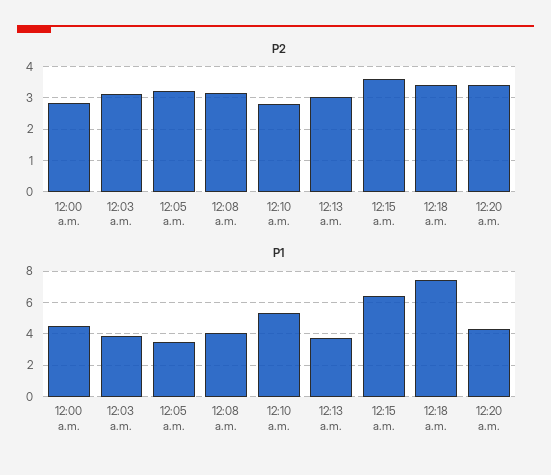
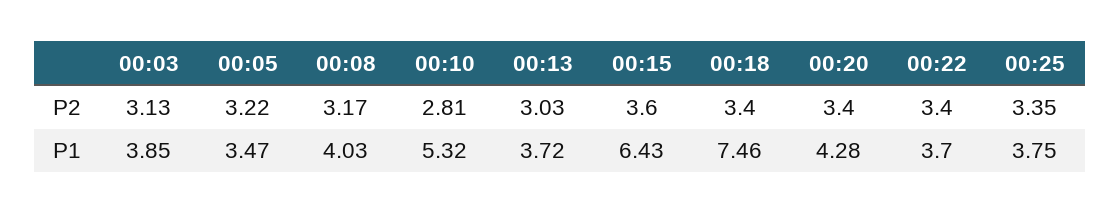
P2, 12:00 a.m.: 2.8 -> none
P1, 12:00 a.m.: 4.5 -> none
P2, 00:22: none -> 3.4
P2, 00:25: none -> 3.35
P1, 00:22: none -> 3.7
P1, 00:25: none -> 3.75

